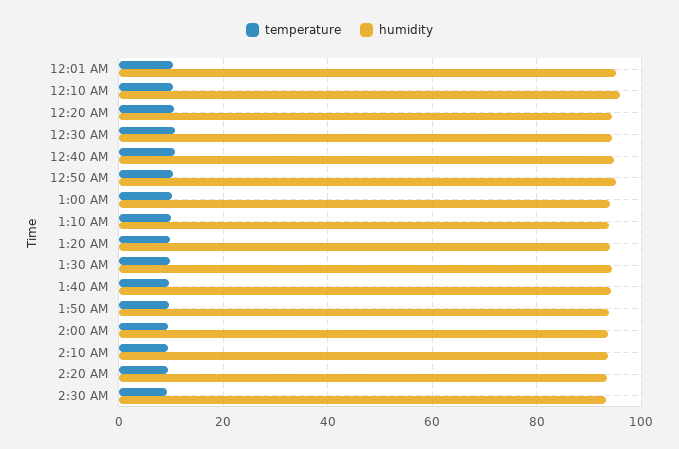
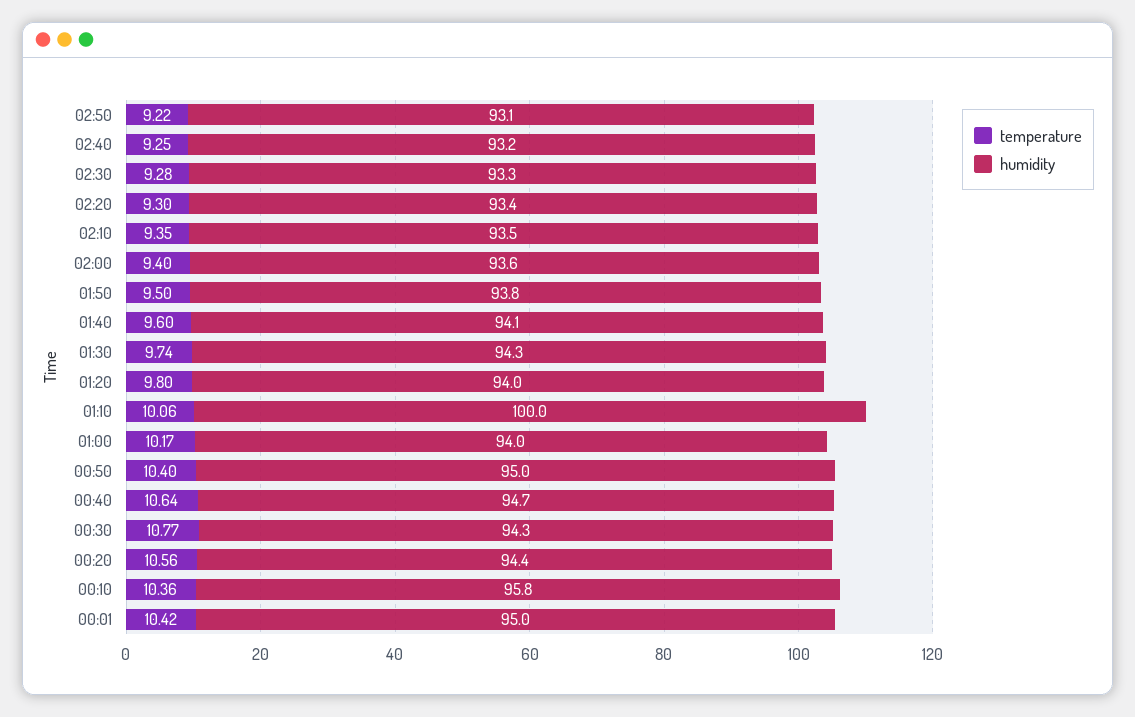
humidity, 1:10 AM: 94 -> 100
temperature, 02:50: none -> 9.22
humidity, 02:50: none -> 93.1
temperature, 02:40: none -> 9.25
humidity, 02:40: none -> 93.2

